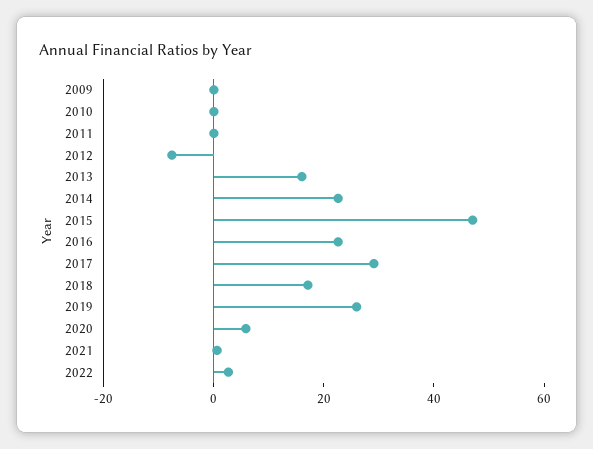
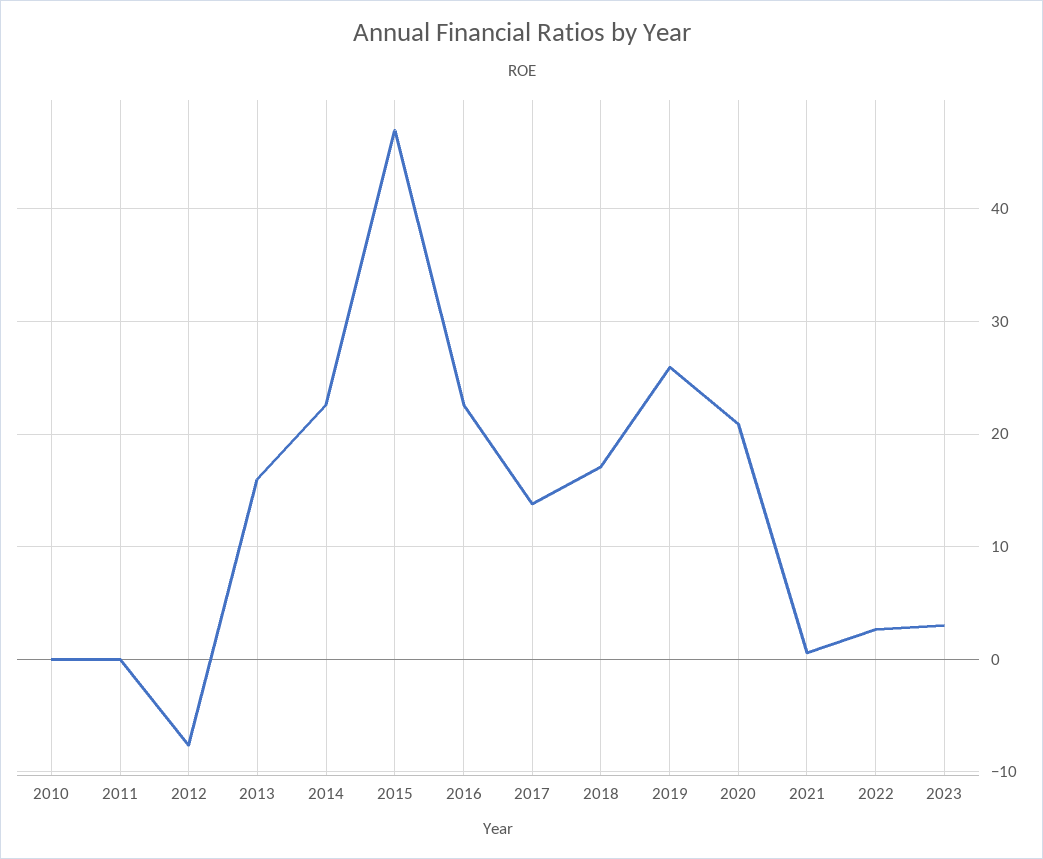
2009: 0 -> none
2017: 30 -> 14
2020: 5 -> 21
2023: none -> 3

